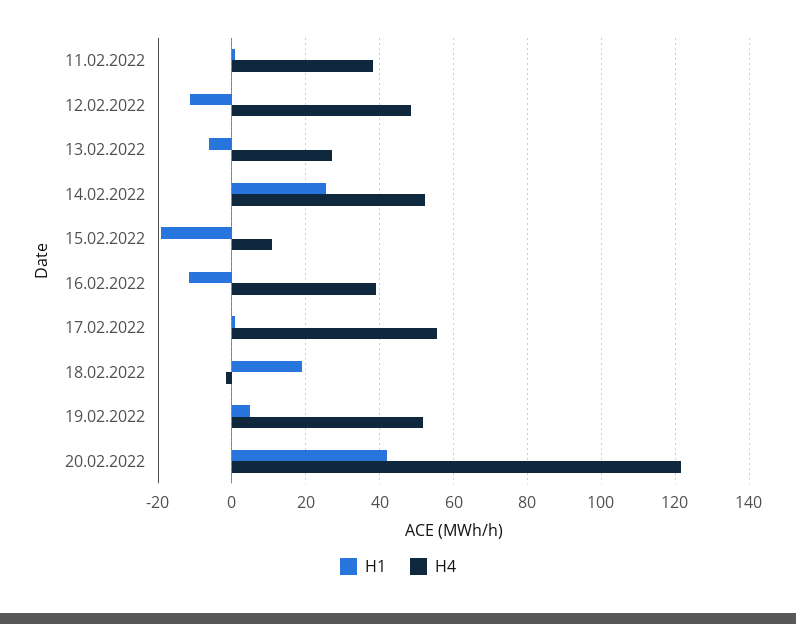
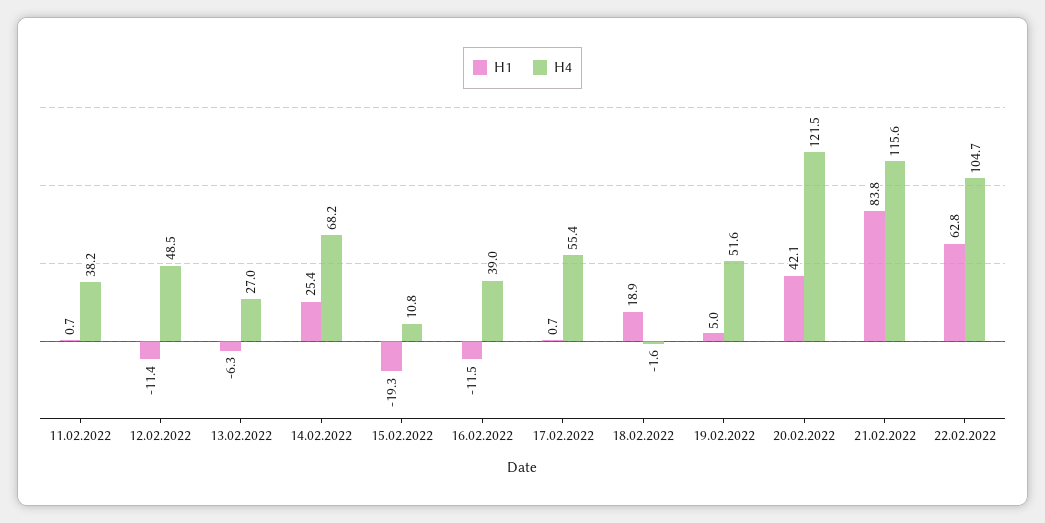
H4, 14.02.2022: 52 -> 68.2
H1, 21.02.2022: none -> 83.8
H4, 21.02.2022: none -> 115.6
H1, 22.02.2022: none -> 62.8
H4, 22.02.2022: none -> 104.7

